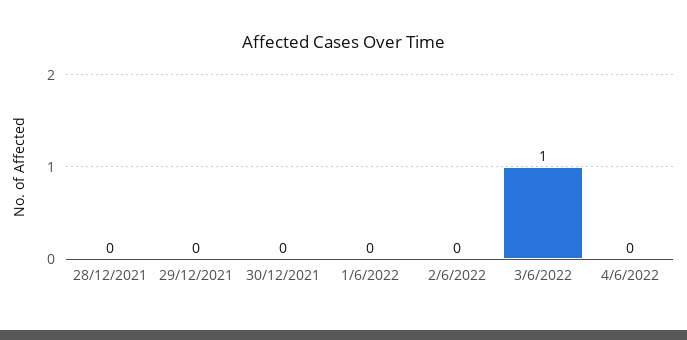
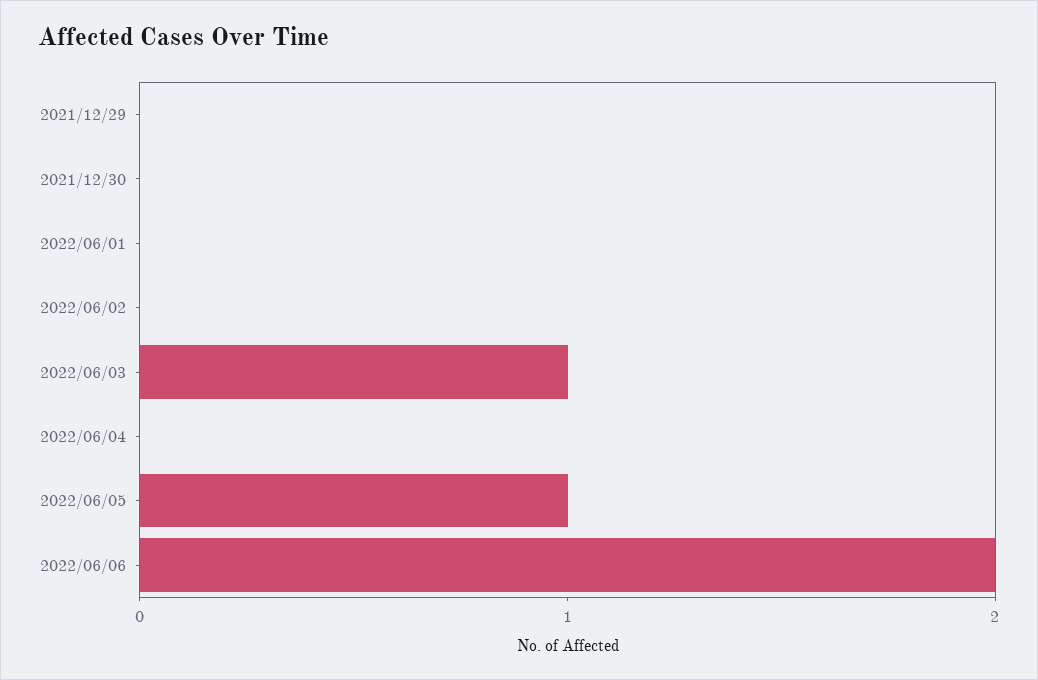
28/12/2021: 0 -> none
2022/06/05: none -> 1
2022/06/06: none -> 2

